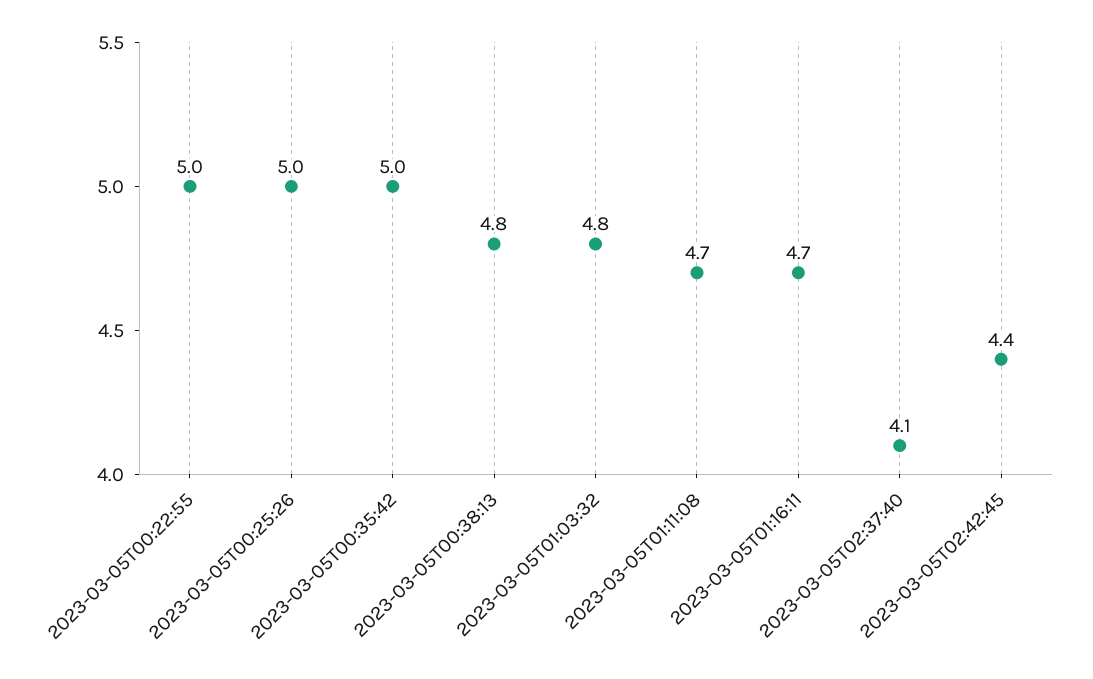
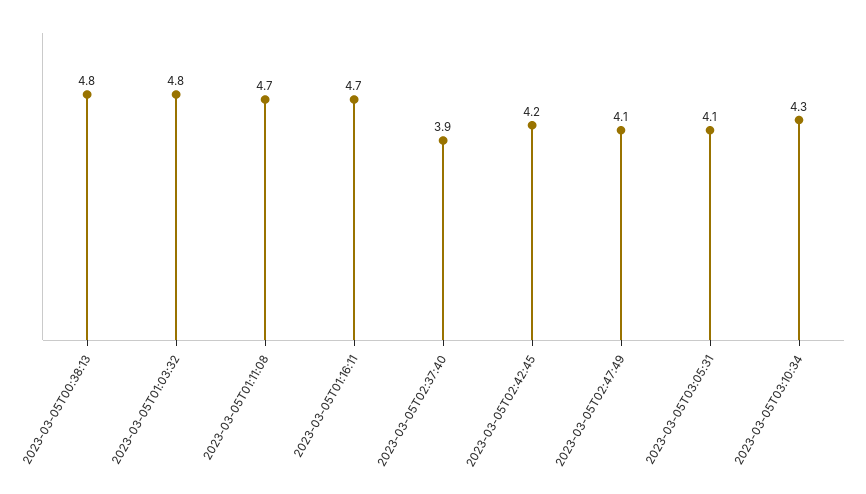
2023-03-05T00:22:55: 5 -> none
2023-03-05T00:25:26: 5 -> none
2023-03-05T00:35:42: 5 -> none
2023-03-05T02:37:40: 4.1 -> 3.9
2023-03-05T02:42:45: 4.4 -> 4.2
2023-03-05T02:47:49: none -> 4.1
2023-03-05T03:05:31: none -> 4.1
2023-03-05T03:10:34: none -> 4.3

